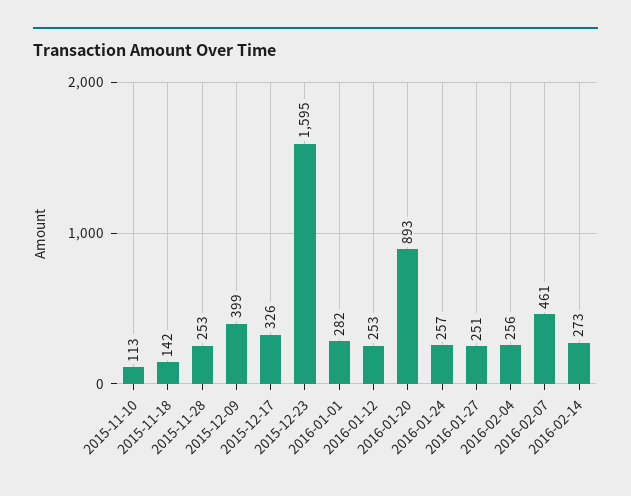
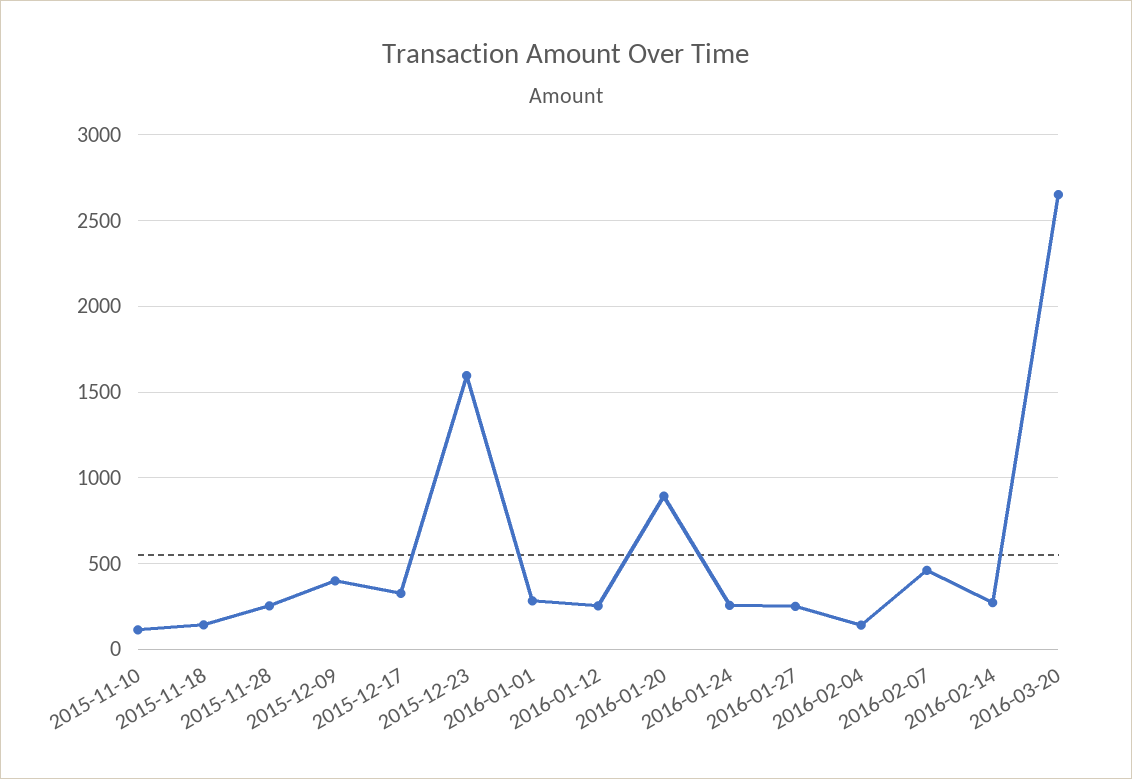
2016-02-04: 256 -> 150
2016-03-20: none -> 2650

